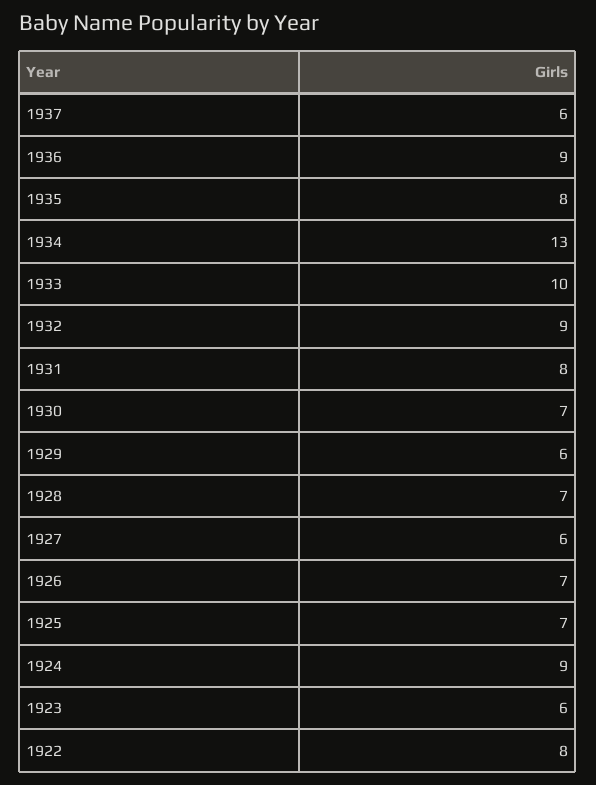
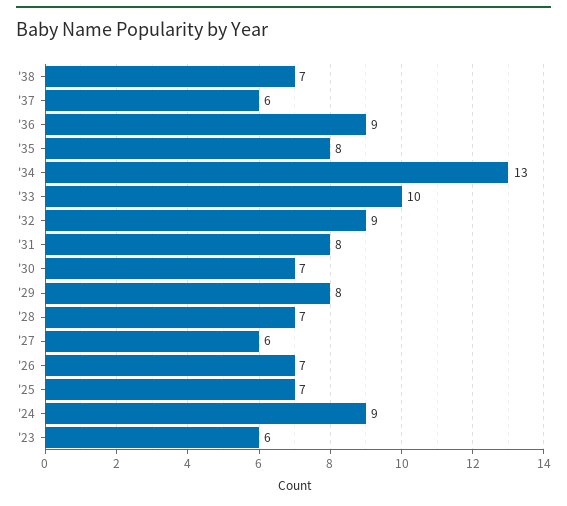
1929: 6 -> 8
1922: 8 -> none
'38: none -> 7

